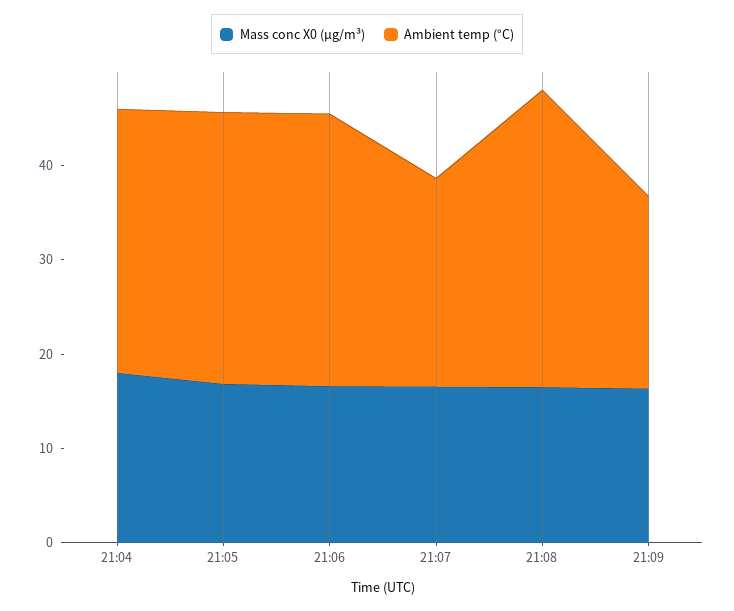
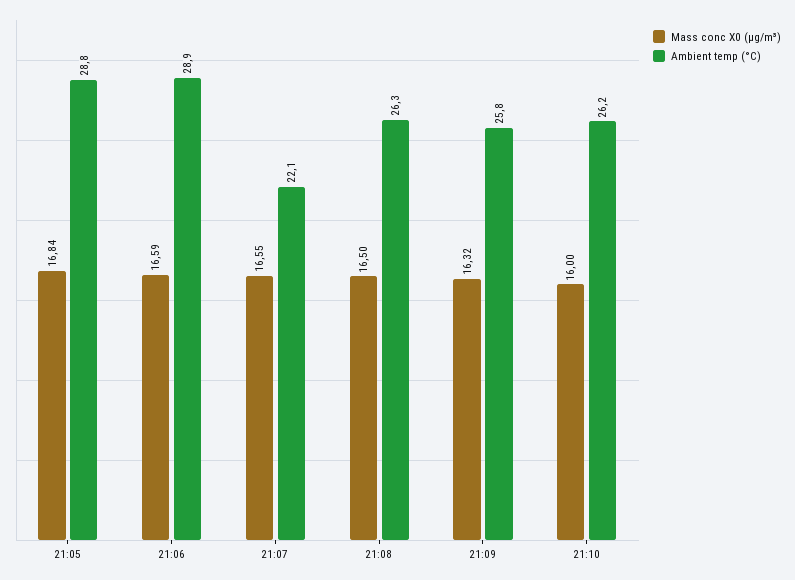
Mass conc X0 (μg/m³), 21:04: 18 -> none
Ambient temp (°C), 21:04: 28 -> none
Ambient temp (°C), 21:08: 32 -> 26.3
Ambient temp (°C), 21:09: 20 -> 25.8
Mass conc X0 (μg/m³), 21:10: none -> 16
Ambient temp (°C), 21:10: none -> 26.2

